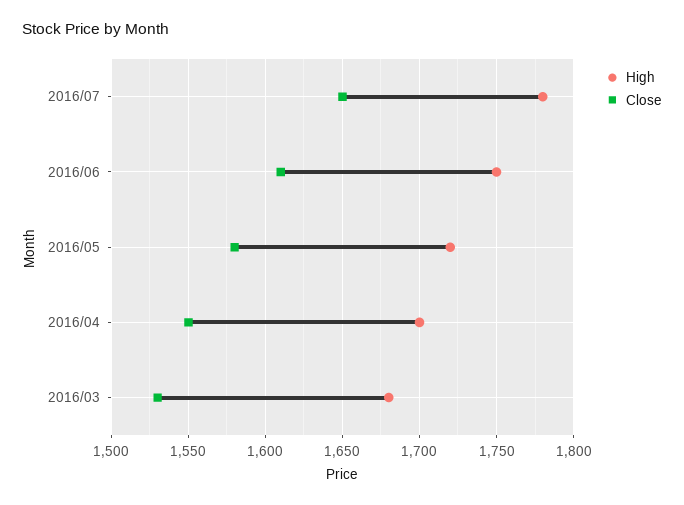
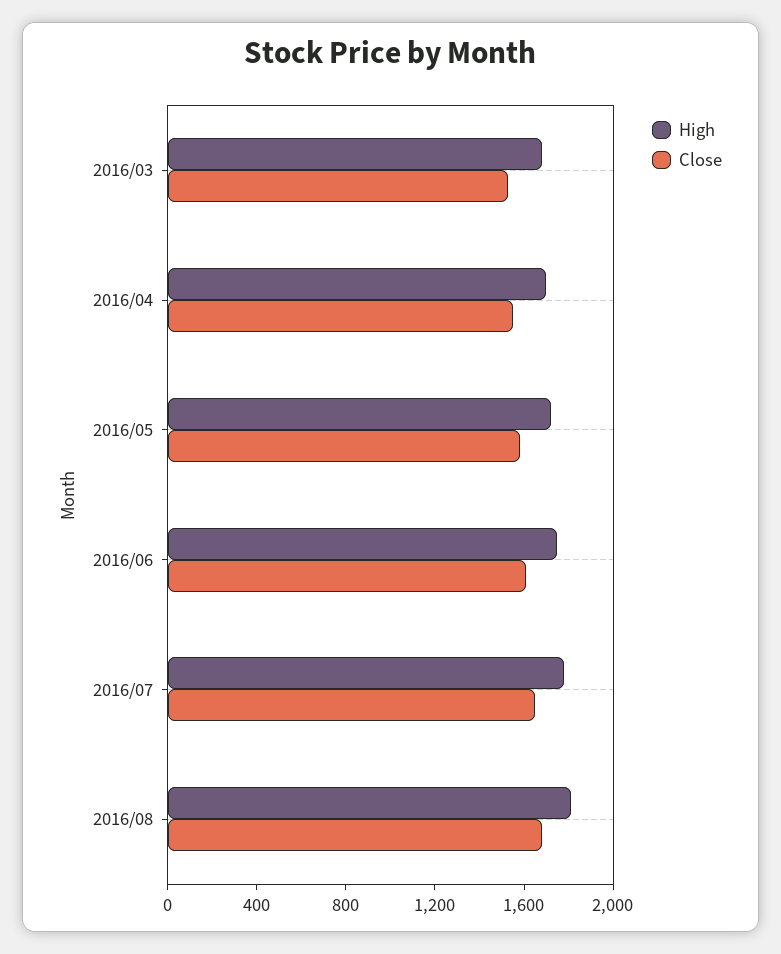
High, 2016/08: none -> 1800
Close, 2016/08: none -> 1700

